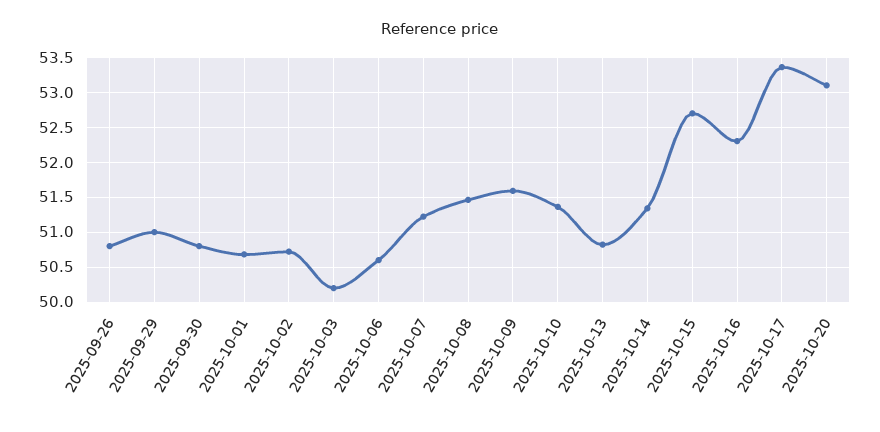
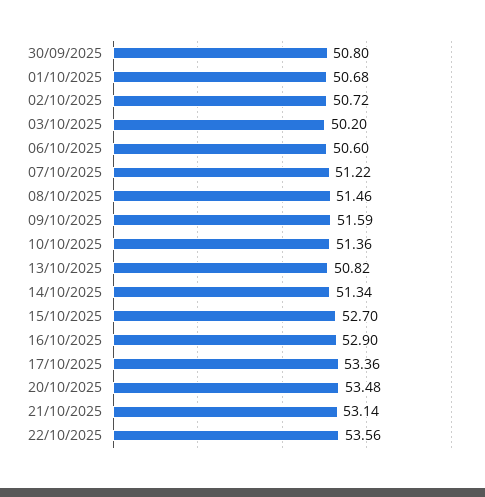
2025-09-26: 50.8 -> none
2025-09-29: 51 -> none
2025-10-16: 52.3 -> 52.9
2025-10-20: 53.1 -> 53.48
21/10/2025: none -> 53.14
22/10/2025: none -> 53.56

